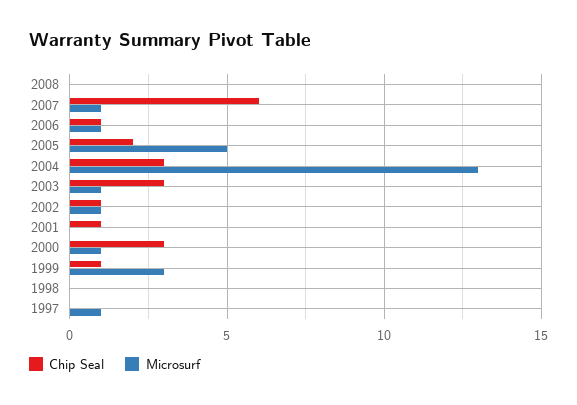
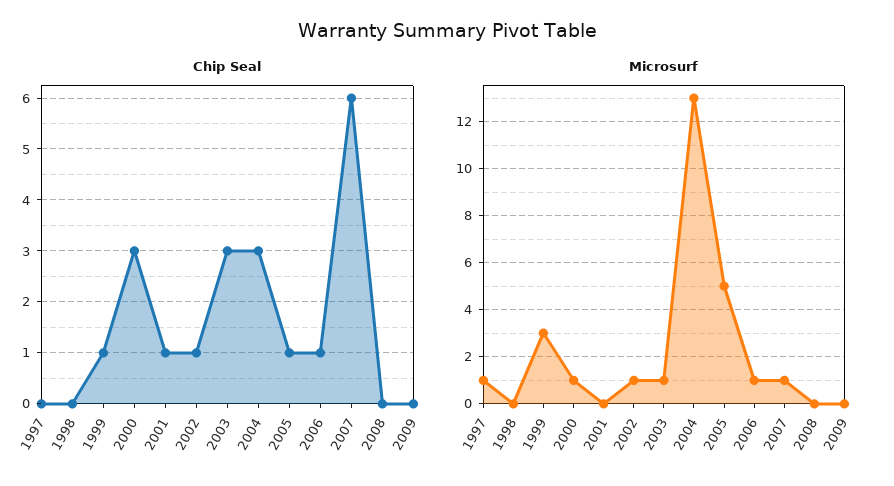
Chip Seal, 2005: 2 -> 1
Chip Seal, 2009: none -> 0
Microsurf, 2009: none -> 0

